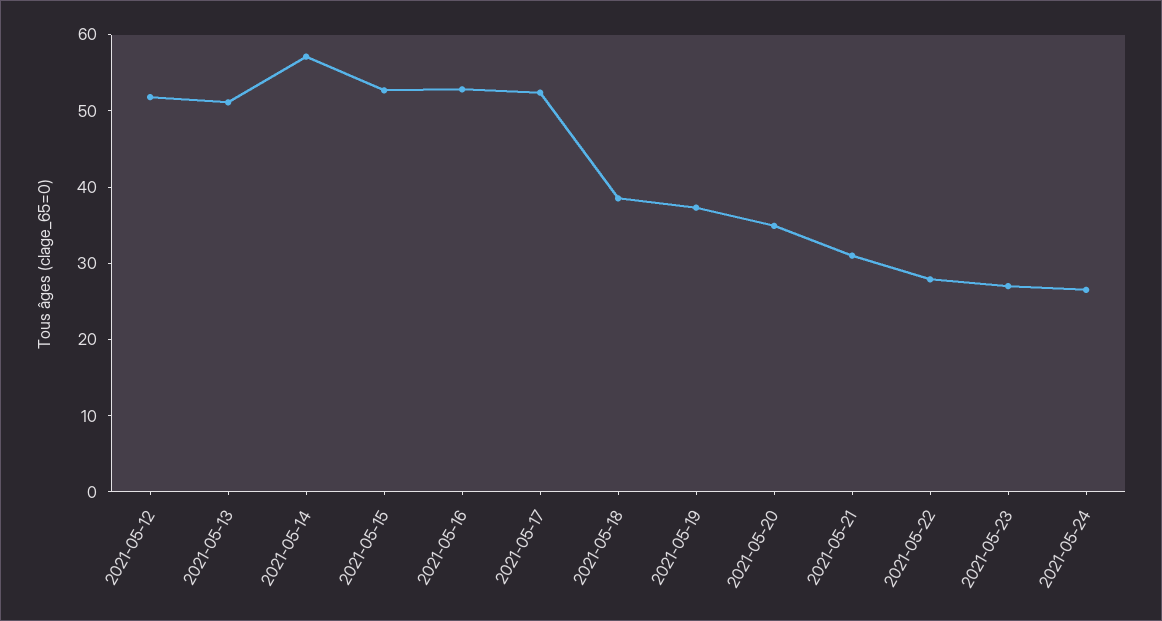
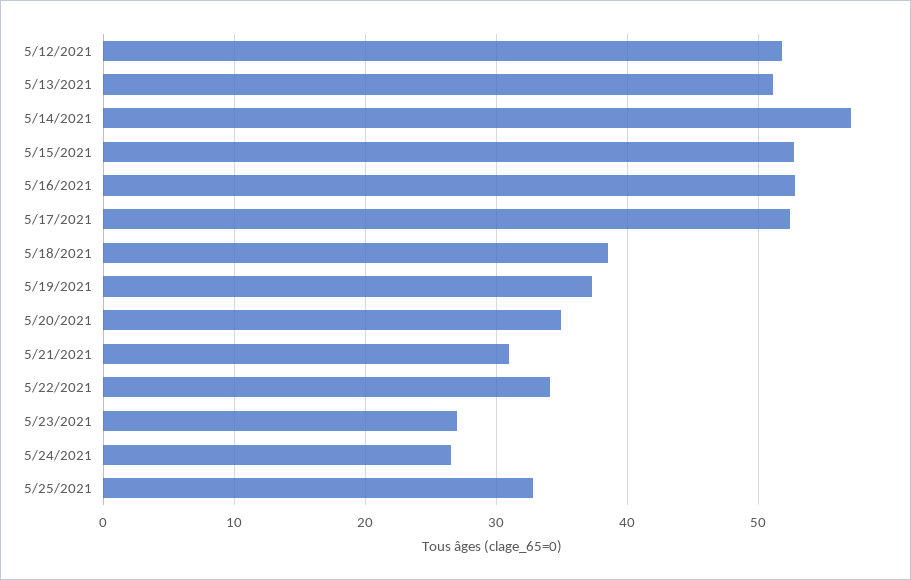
2021-05-22: 28 -> 34
5/25/2021: none -> 33

